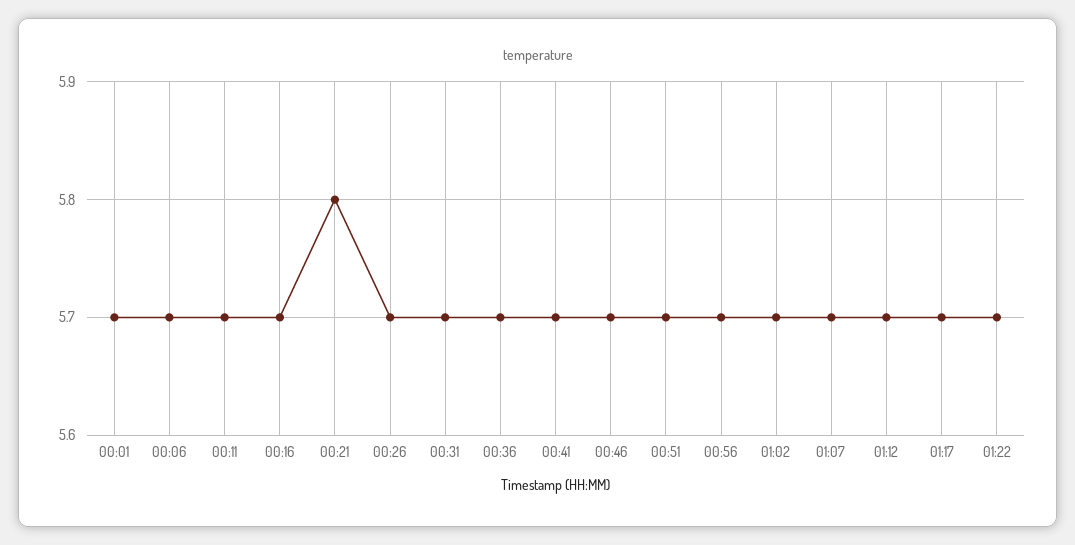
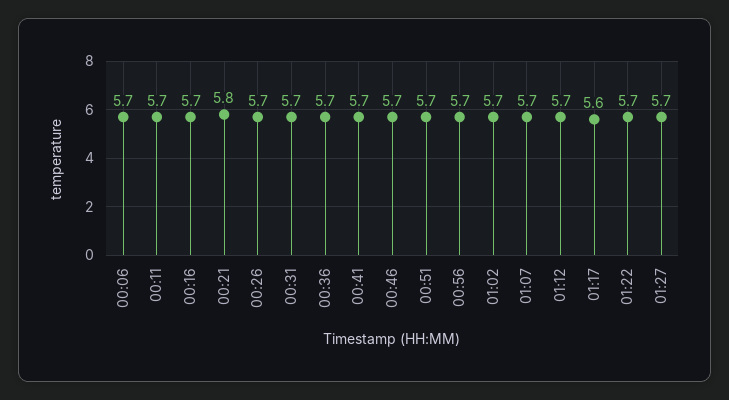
00:01: 5.7 -> none
01:17: 5.7 -> 5.6
01:27: none -> 5.7

